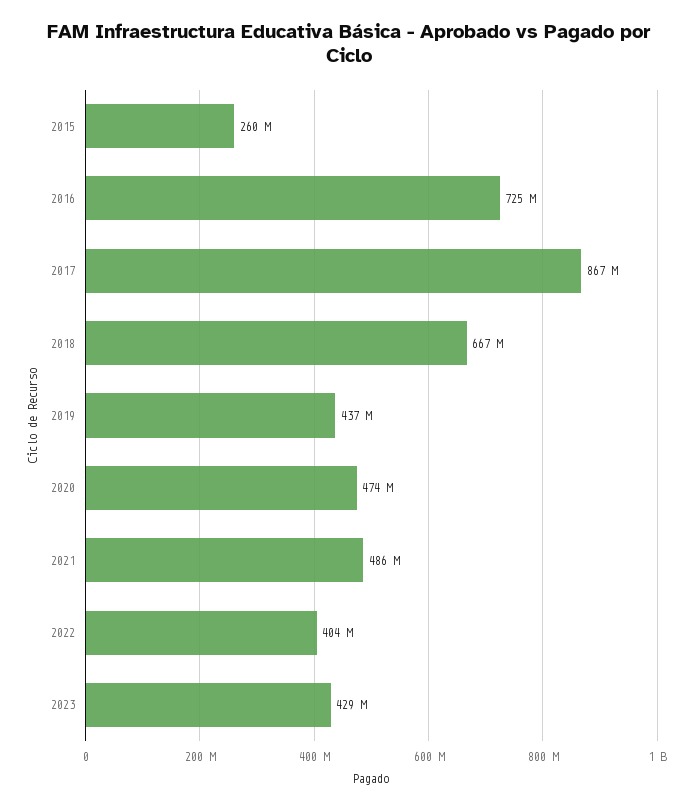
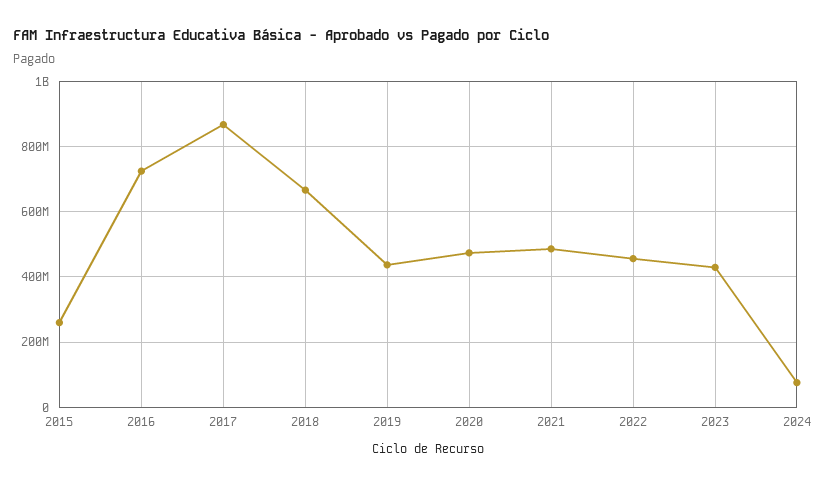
2022: 404000000 -> 460000000
2024: none -> 80000000

